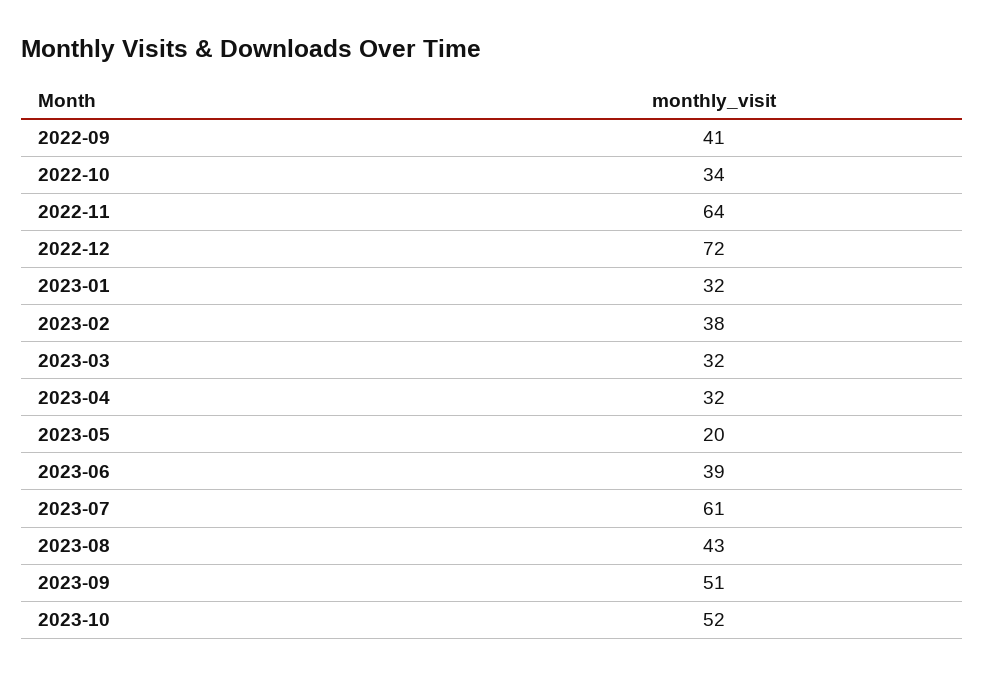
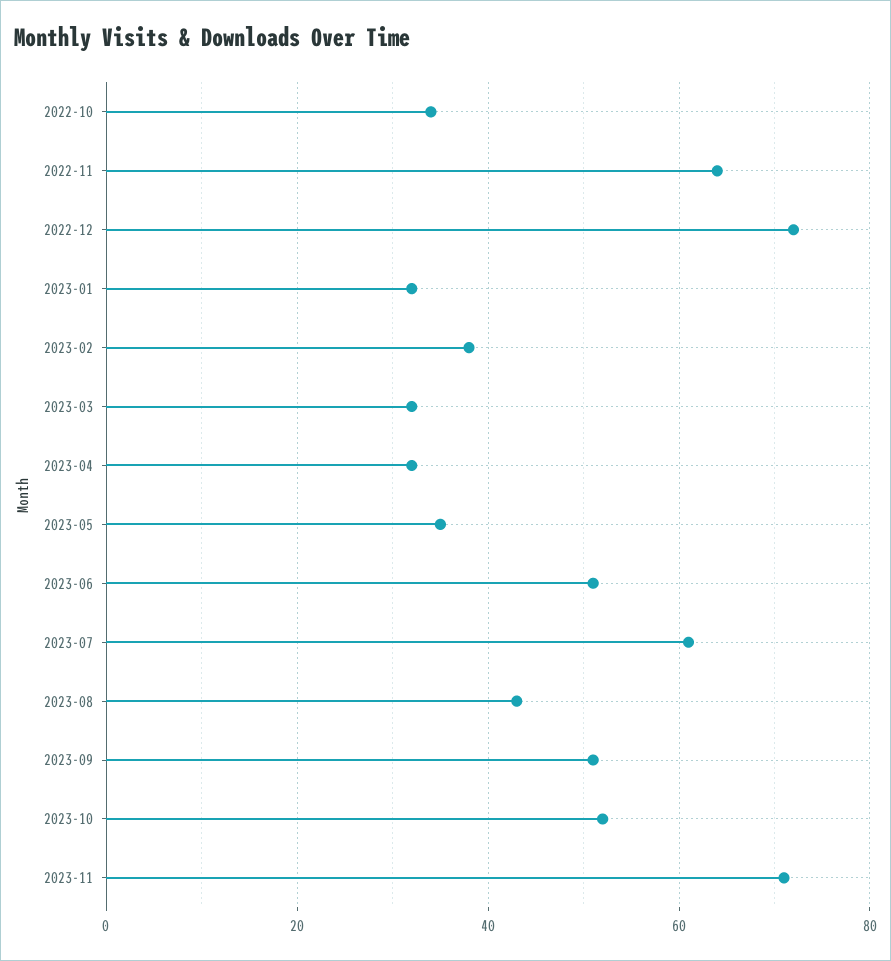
2022-09: 41 -> none
2023-05: 20 -> 35
2023-06: 39 -> 50
2023-11: none -> 70

